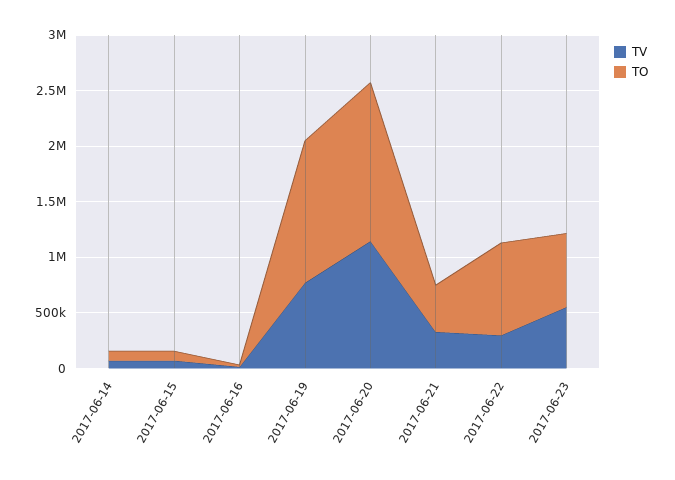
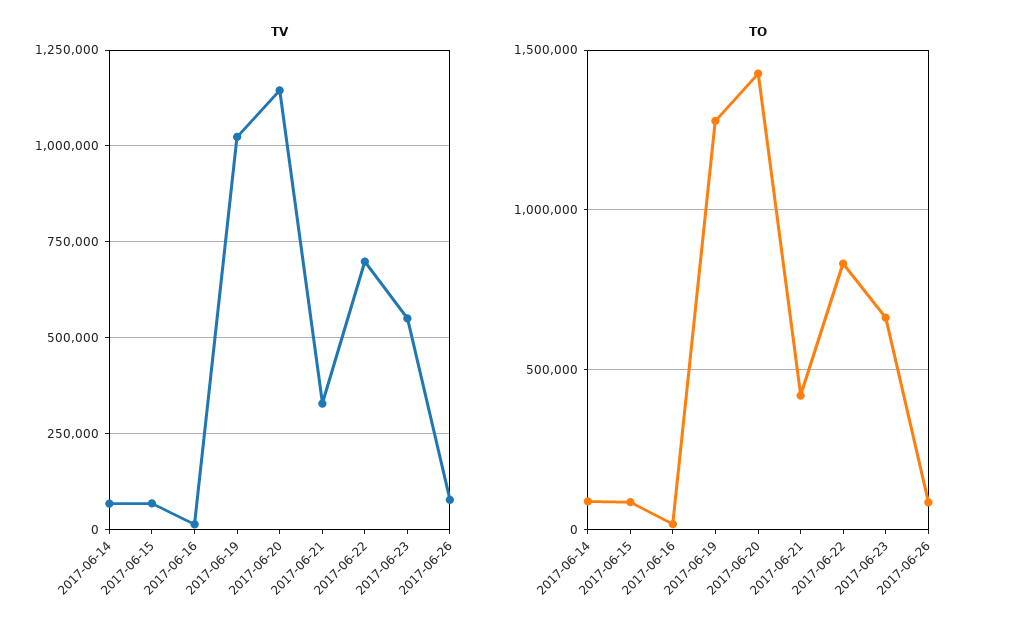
TV, 2017-06-19: 800000 -> 1025000
TV, 2017-06-22: 300000 -> 700000
TV, 2017-06-26: none -> 75000
TO, 2017-06-26: none -> 100000

